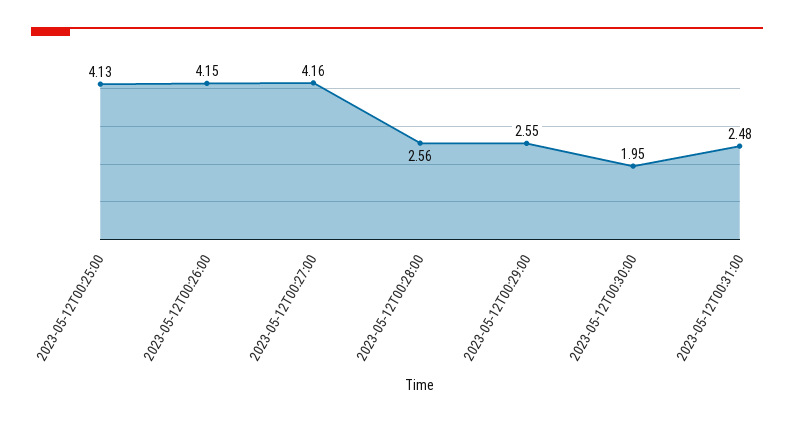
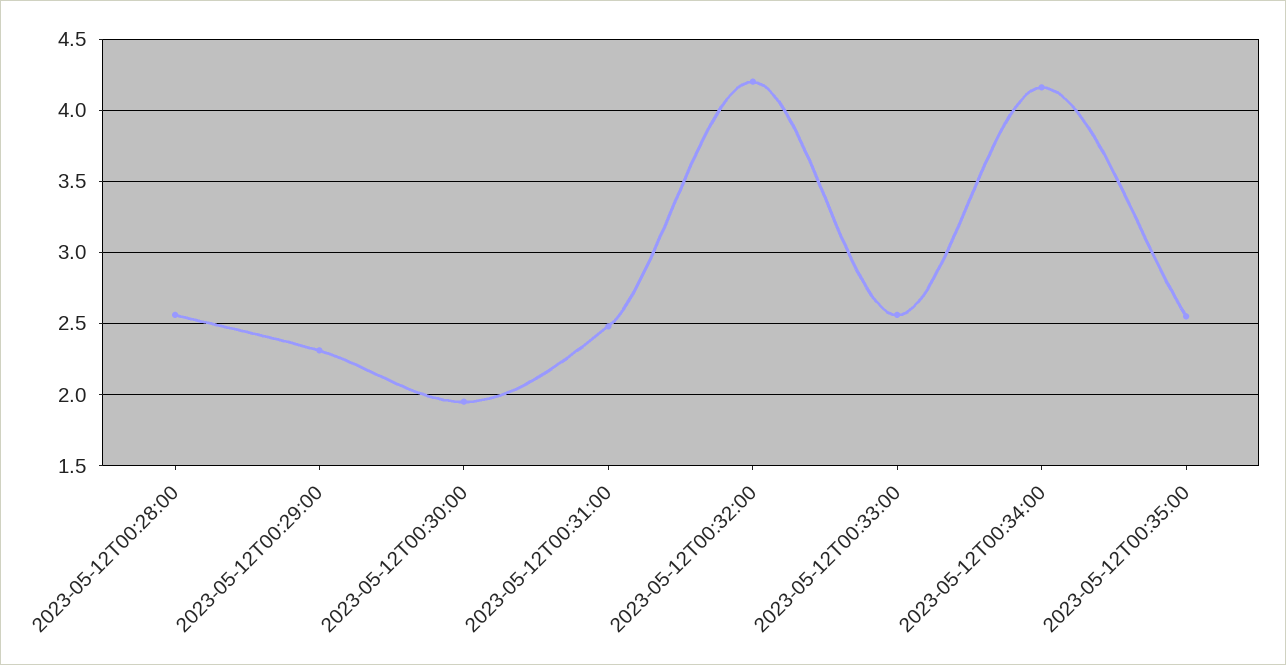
2023-05-12T00:25:00: 4.13 -> none
2023-05-12T00:26:00: 4.15 -> none
2023-05-12T00:27:00: 4.16 -> none
2023-05-12T00:29:00: 2.55 -> 2.3
2023-05-12T00:32:00: none -> 4.2
2023-05-12T00:33:00: none -> 2.55
2023-05-12T00:34:00: none -> 4.15
2023-05-12T00:35:00: none -> 2.55

